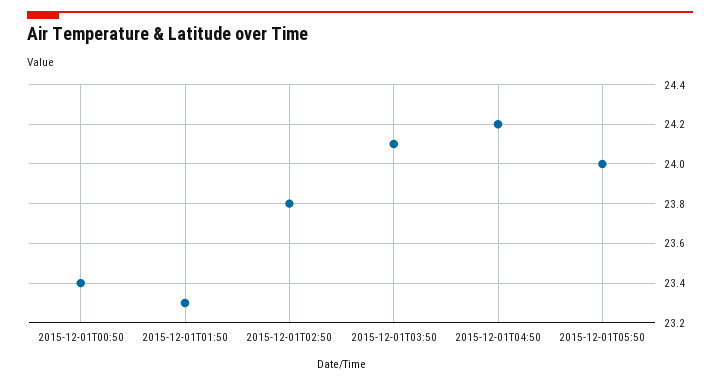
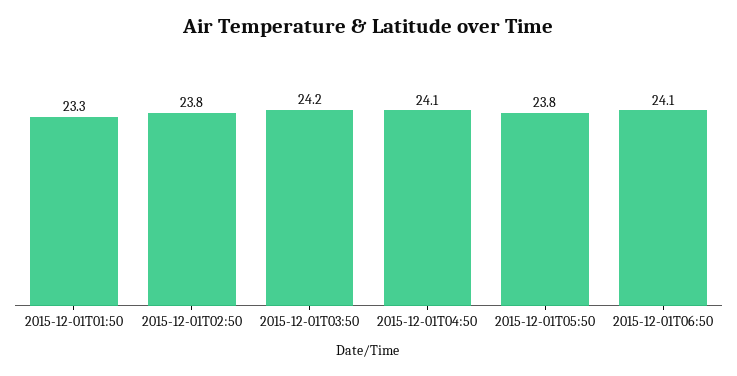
2015-12-01T00:50: 23.4 -> none
2015-12-01T03:50: 24.1 -> 24.2
2015-12-01T04:50: 24.2 -> 24.1
2015-12-01T05:50: 24 -> 23.8
2015-12-01T06:50: none -> 24.1

